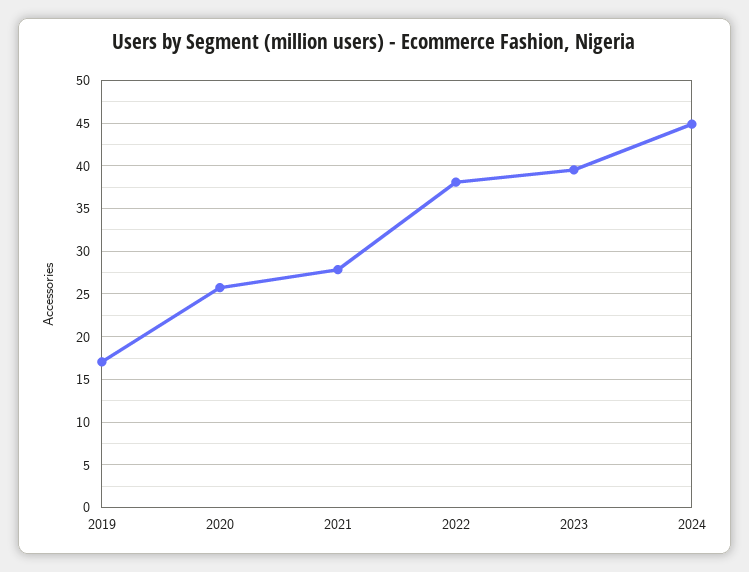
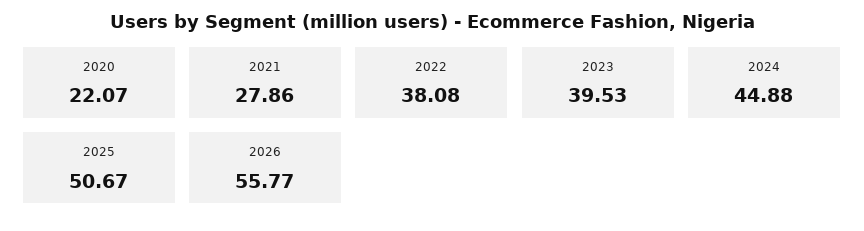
2019: 17 -> none
2020: 26 -> 22.07
2025: none -> 50.67
2026: none -> 55.77

